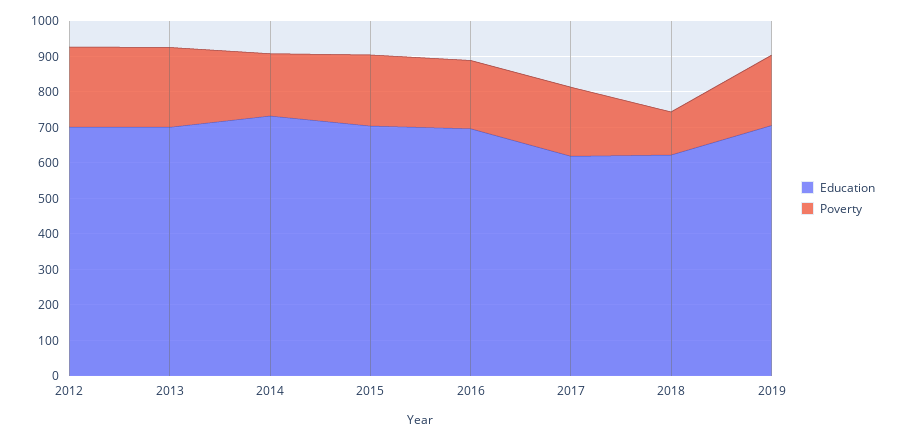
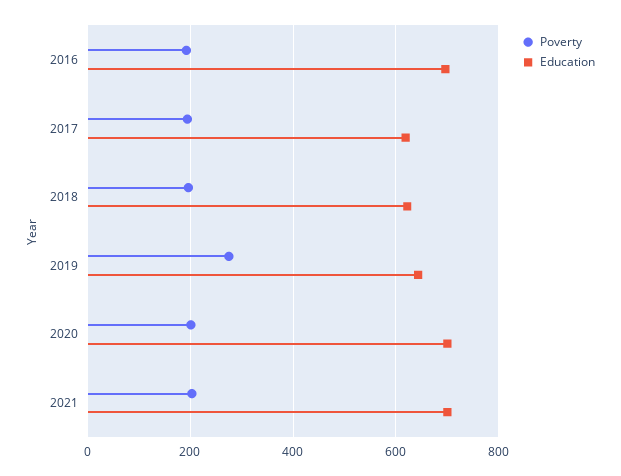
Education, 2012: 700 -> none
Poverty, 2012: 225 -> none
Education, 2013: 700 -> none
Poverty, 2013: 225 -> none
Education, 2014: 725 -> none
Poverty, 2014: 175 -> none
Education, 2015: 700 -> none
Poverty, 2015: 200 -> none
Poverty, 2018: 125 -> 200
Education, 2019: 700 -> 640
Poverty, 2019: 200 -> 280
Poverty, 2020: none -> 200
Education, 2020: none -> 700
Poverty, 2021: none -> 200
Education, 2021: none -> 700

